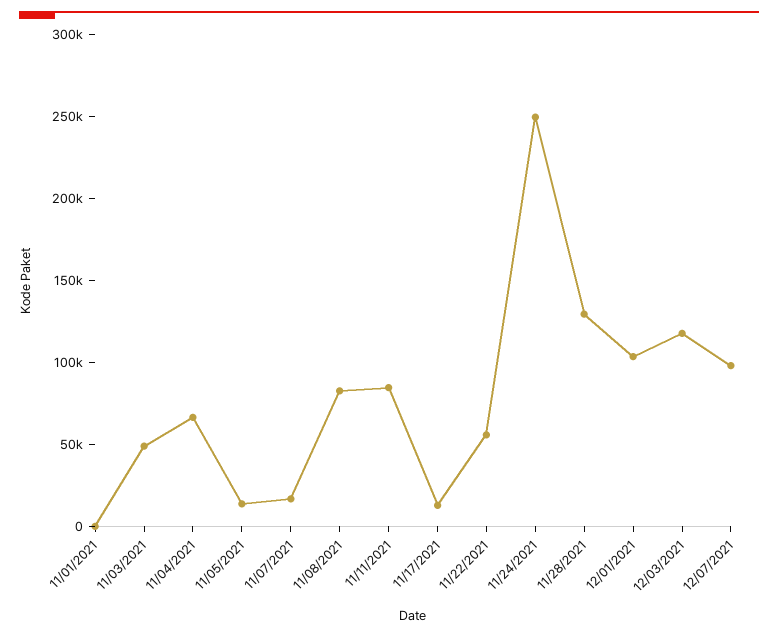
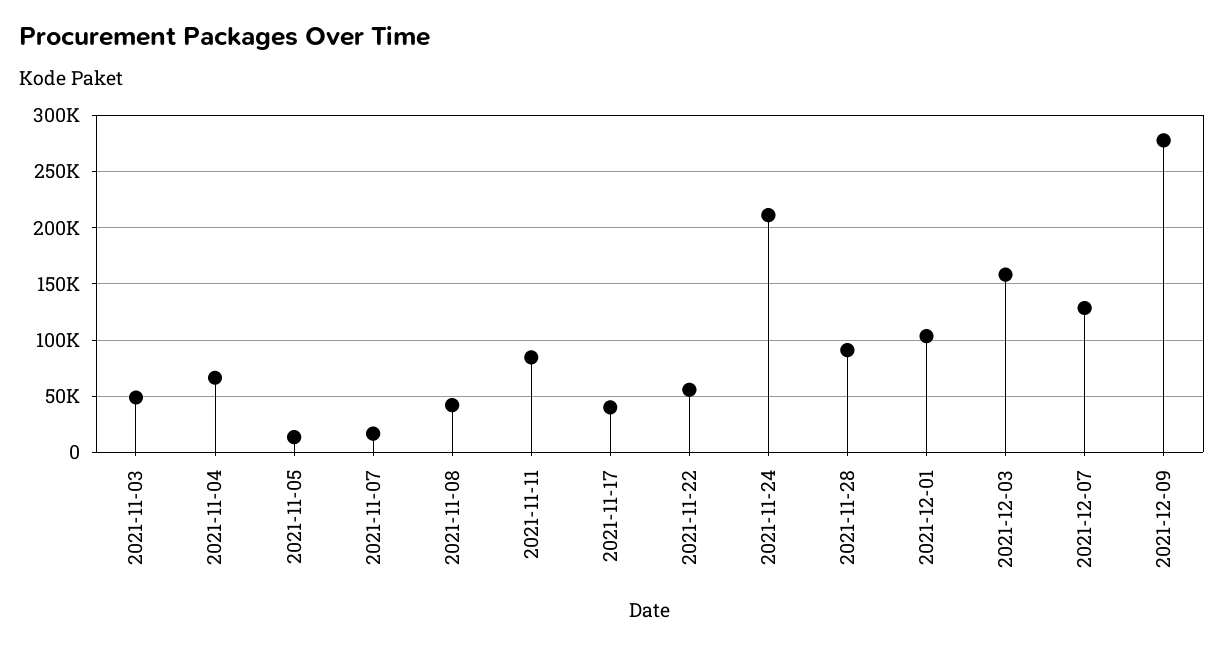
11/01/2021: 0 -> none
11/08/2021: 80000 -> 40000
11/17/2021: 10000 -> 40000
11/24/2021: 250000 -> 210000
11/28/2021: 130000 -> 90000
12/03/2021: 120000 -> 160000
12/07/2021: 100000 -> 130000
2021-12-09: none -> 280000

